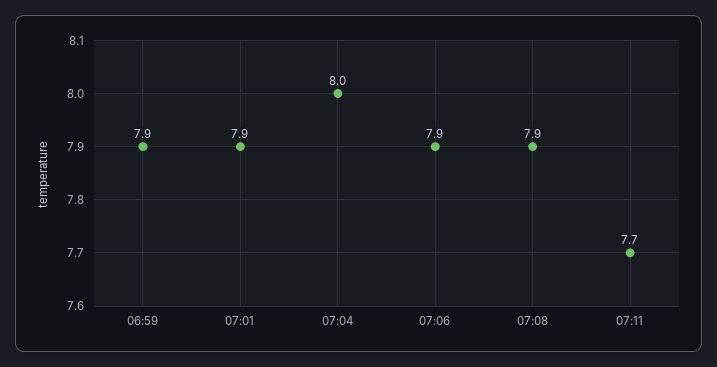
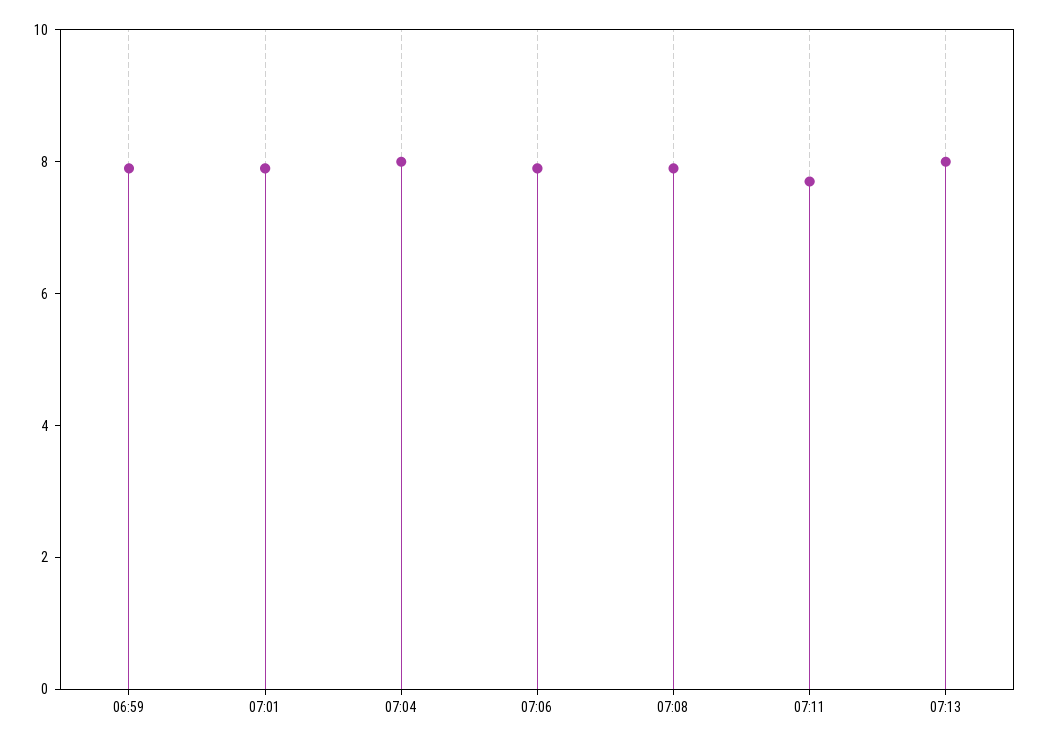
07:13: none -> 8

